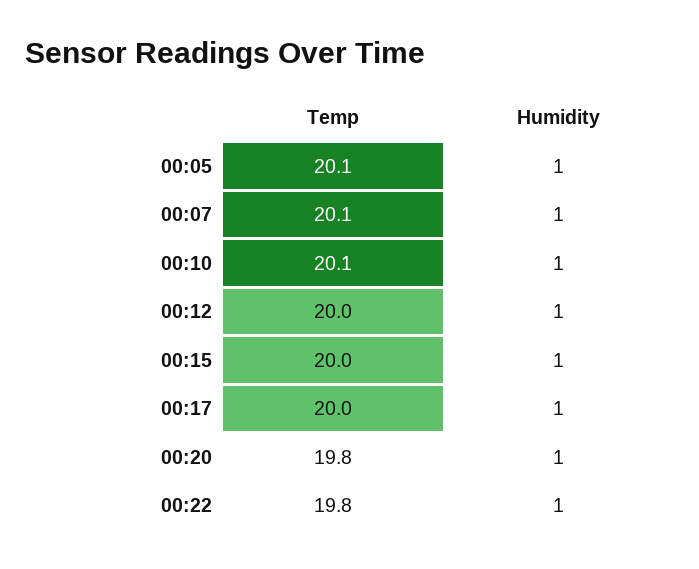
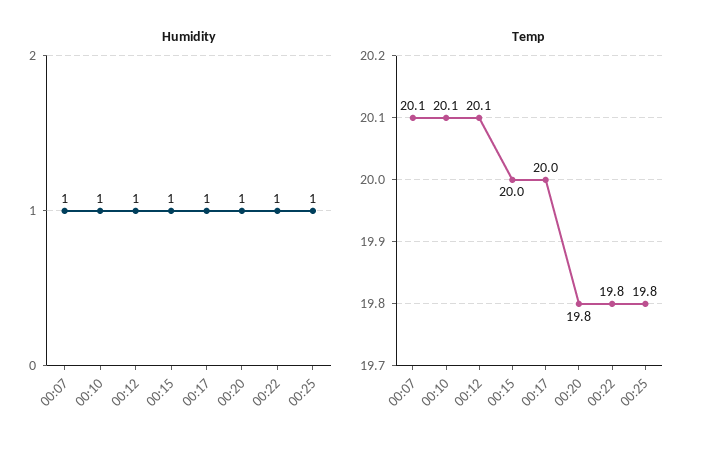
Temp, 00:05: 20.1 -> none
Humidity, 00:05: 1 -> none
Temp, 00:12: 20 -> 20.1
Humidity, 00:25: none -> 1
Temp, 00:25: none -> 19.8

